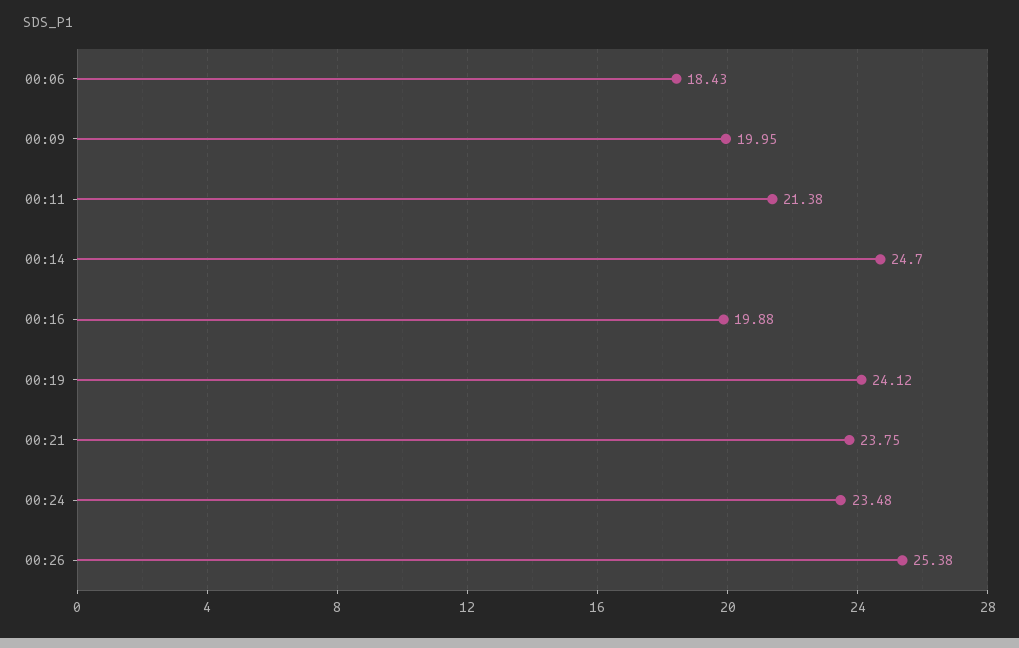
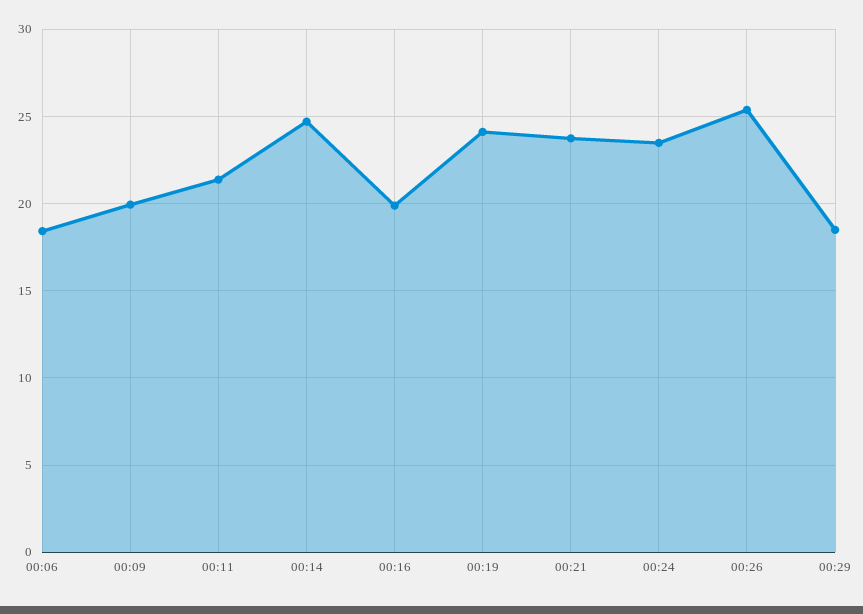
00:29: none -> 18.5

